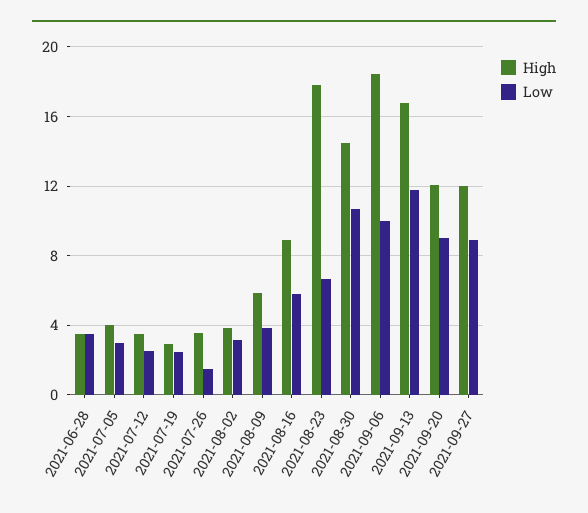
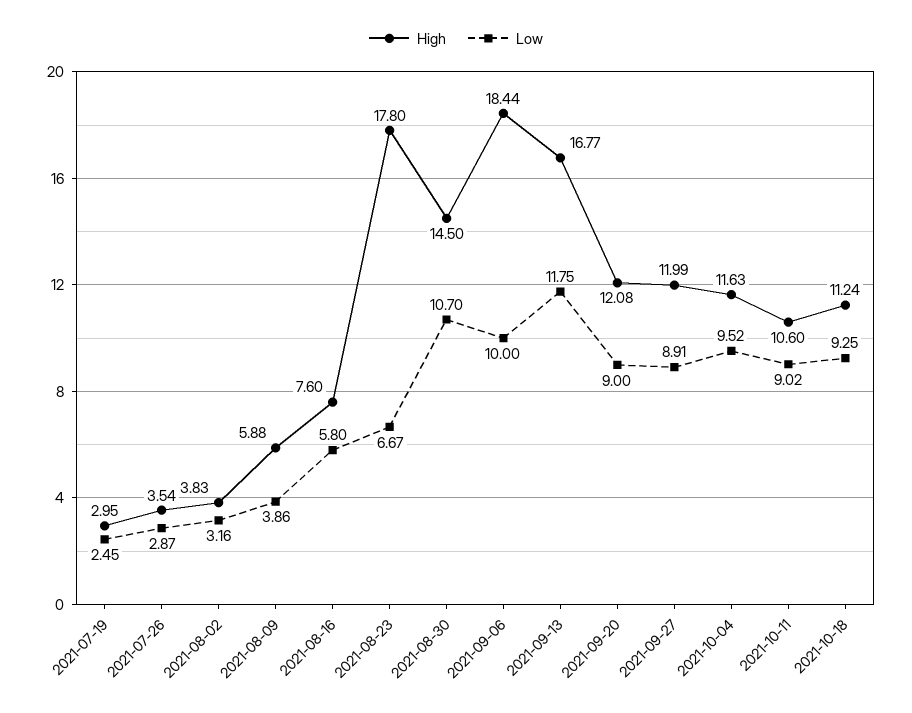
High, 2021-06-28: 3.5 -> none
Low, 2021-06-28: 3.5 -> none
High, 2021-07-05: 4 -> none
Low, 2021-07-05: 3 -> none
High, 2021-07-12: 3.5 -> none
Low, 2021-07-12: 2.5 -> none
Low, 2021-07-26: 1.5 -> 2.87
High, 2021-08-16: 9 -> 7.6
High, 2021-10-04: none -> 11.63
Low, 2021-10-04: none -> 9.52
High, 2021-10-11: none -> 10.6
Low, 2021-10-11: none -> 9.02
High, 2021-10-18: none -> 11.24
Low, 2021-10-18: none -> 9.25

